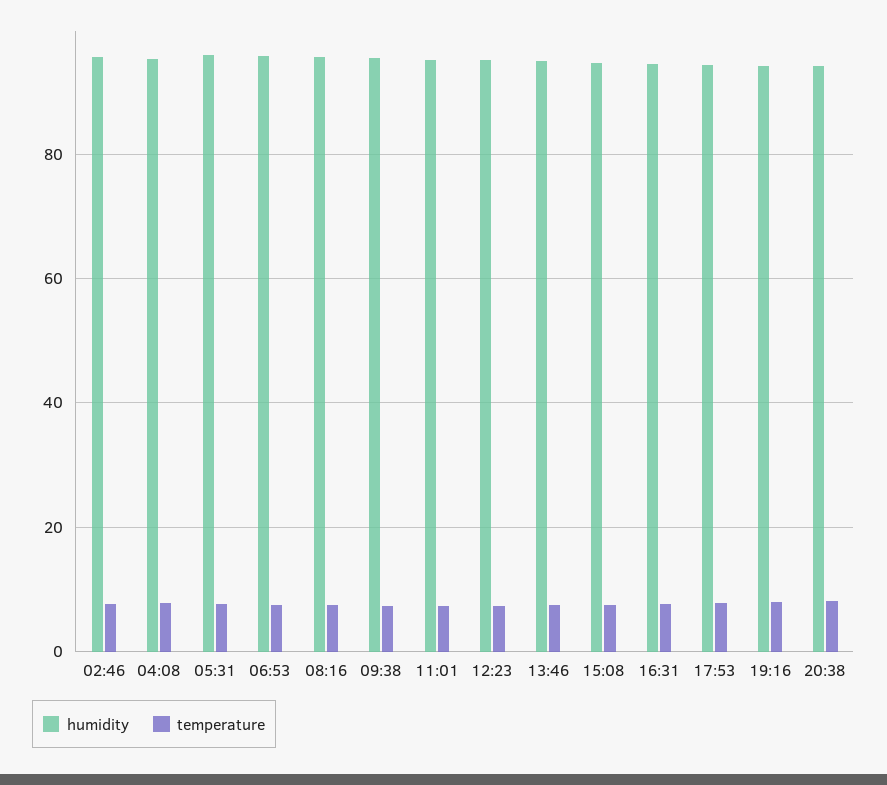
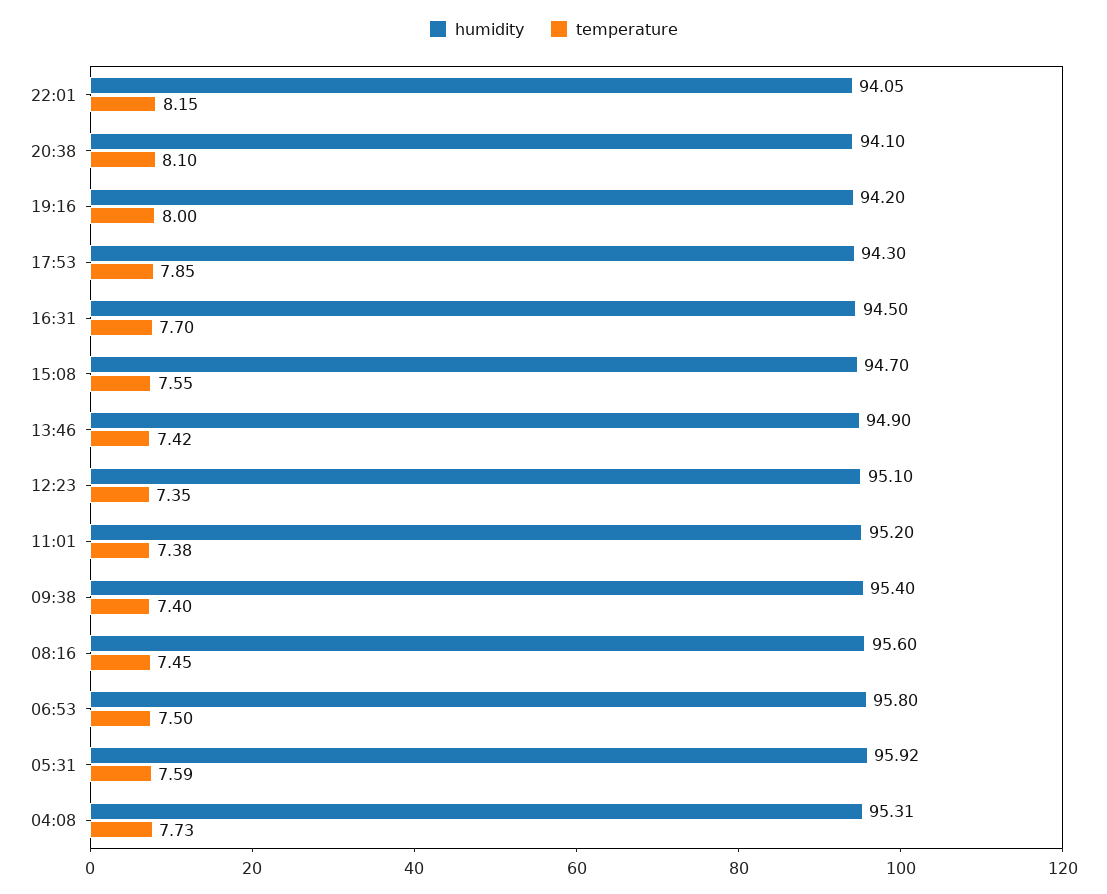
humidity, 02:46: 96 -> none
temperature, 02:46: 8 -> none
humidity, 22:01: none -> 94.05
temperature, 22:01: none -> 8.15

